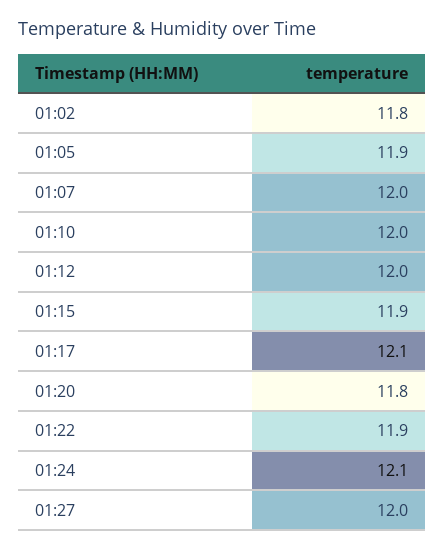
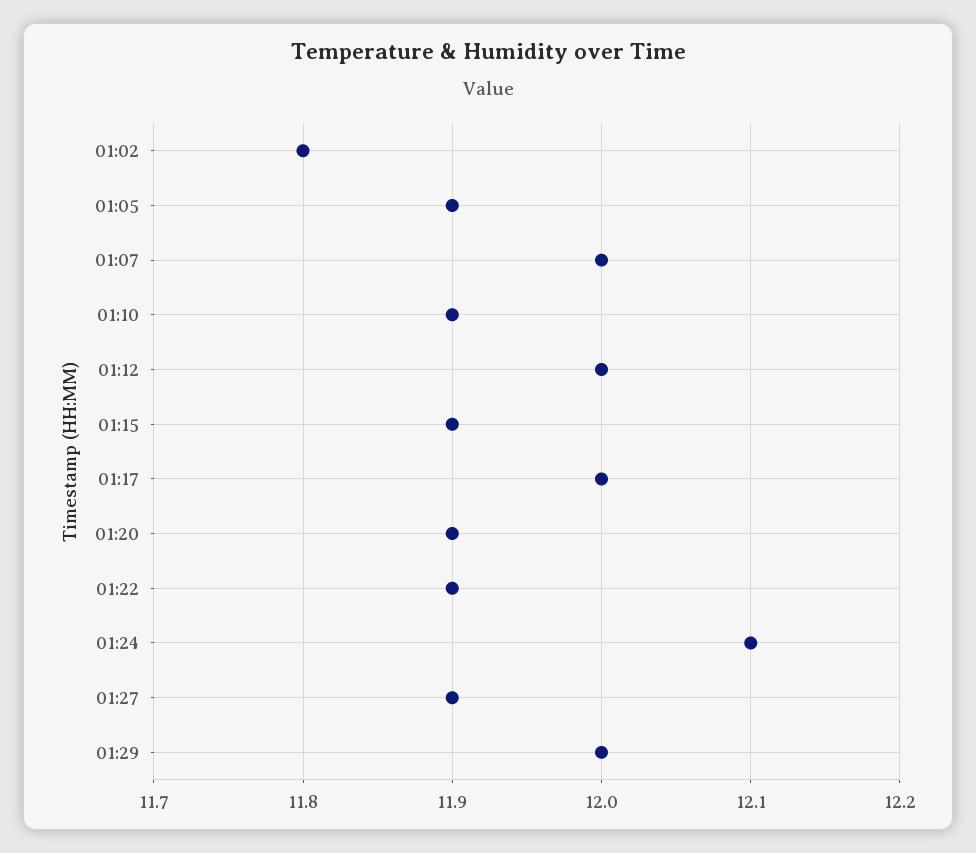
01:10: 12 -> 11.9
01:17: 12.1 -> 12
01:20: 11.8 -> 11.9
01:27: 12 -> 11.9
01:29: none -> 12

